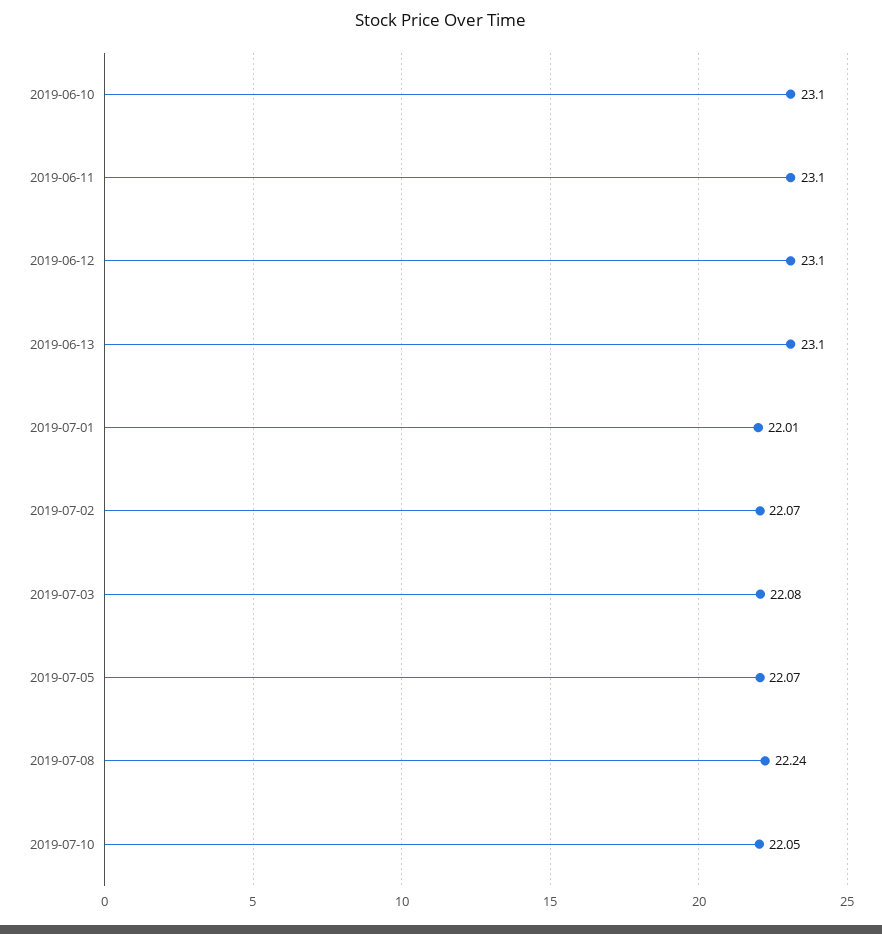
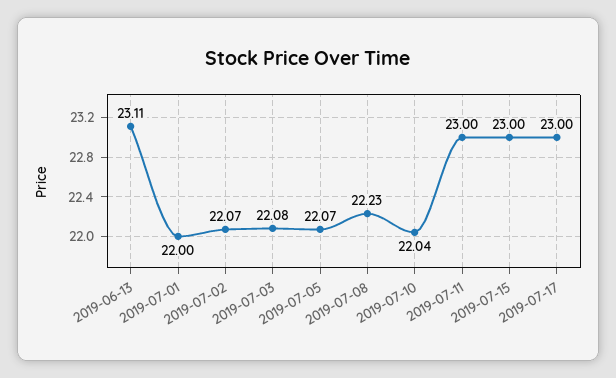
2019-06-10: 23.1 -> none
2019-06-11: 23.1 -> none
2019-06-12: 23.1 -> none
2019-06-13: 23.1 -> 23.11
2019-07-01: 22.01 -> 22
2019-07-08: 22.24 -> 22.23
2019-07-10: 22.05 -> 22.04
2019-07-11: none -> 23
2019-07-15: none -> 23
2019-07-17: none -> 23

